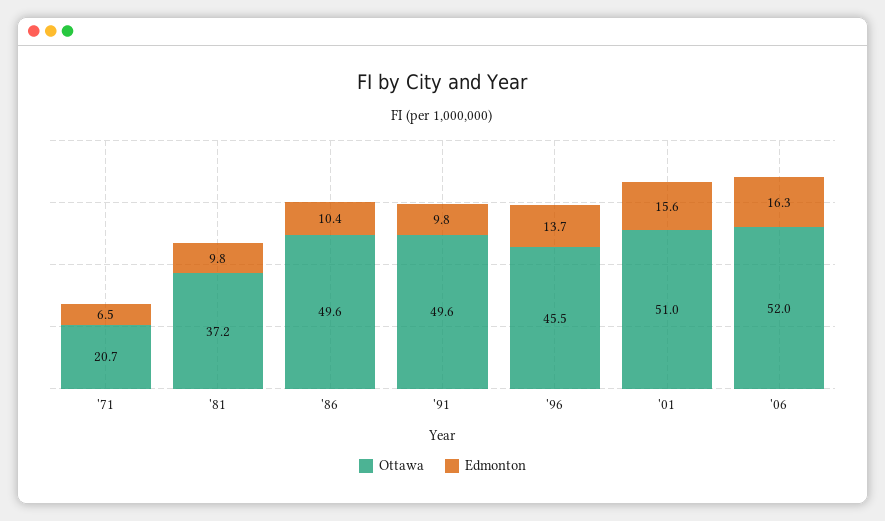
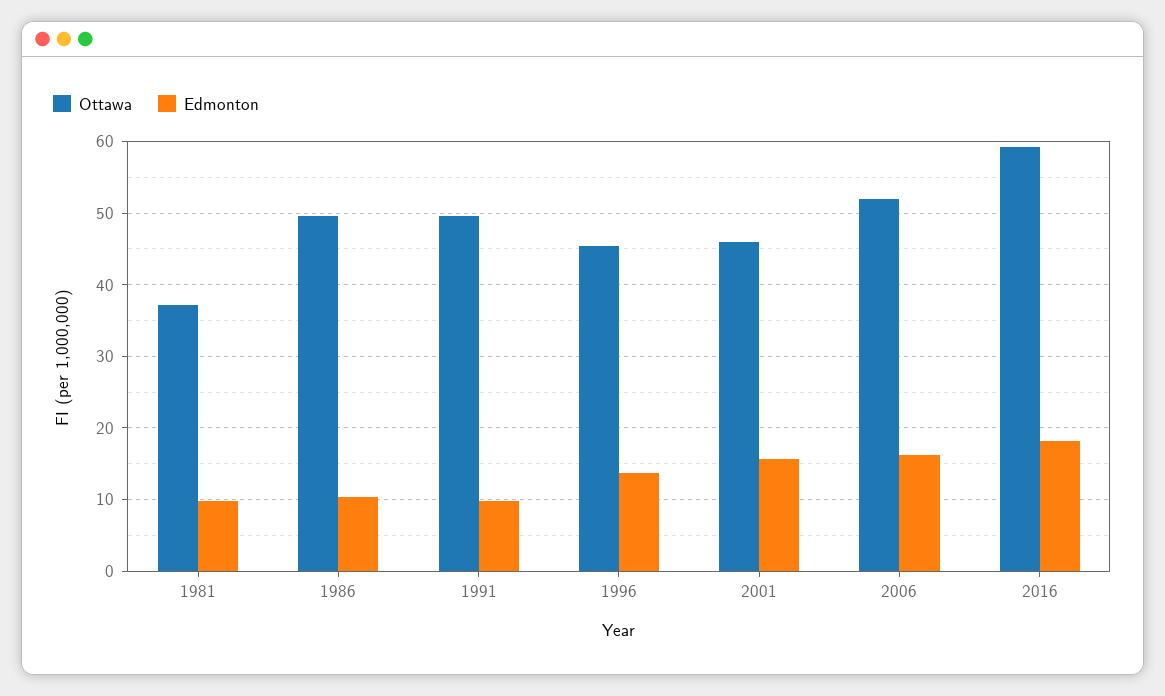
Ottawa, '71: 20.7 -> none
Edmonton, '71: 6.5 -> none
Ottawa, '01: 51 -> 46
Ottawa, 2016: none -> 59
Edmonton, 2016: none -> 18

